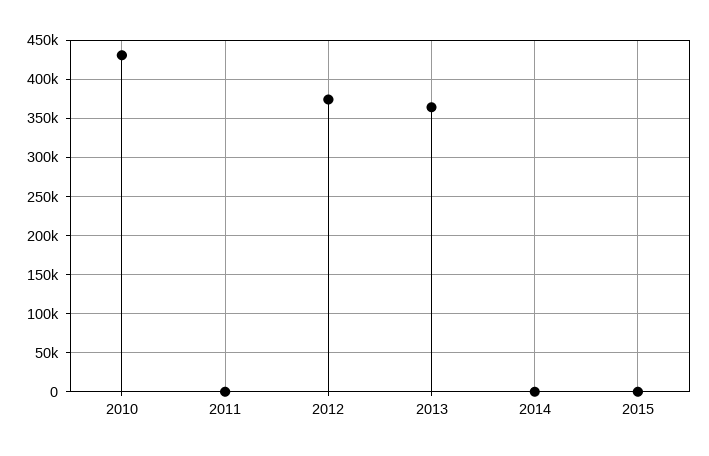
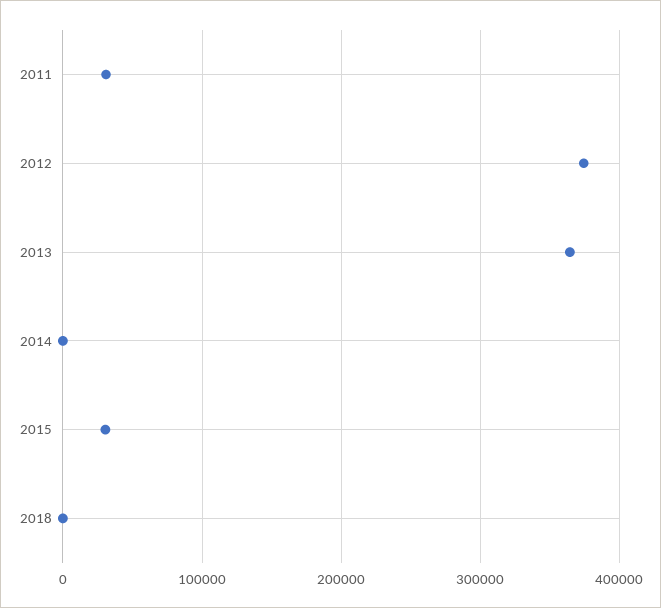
2010: 430000 -> none
2011: 0 -> 30000
2015: 0 -> 30000
2018: none -> 0

